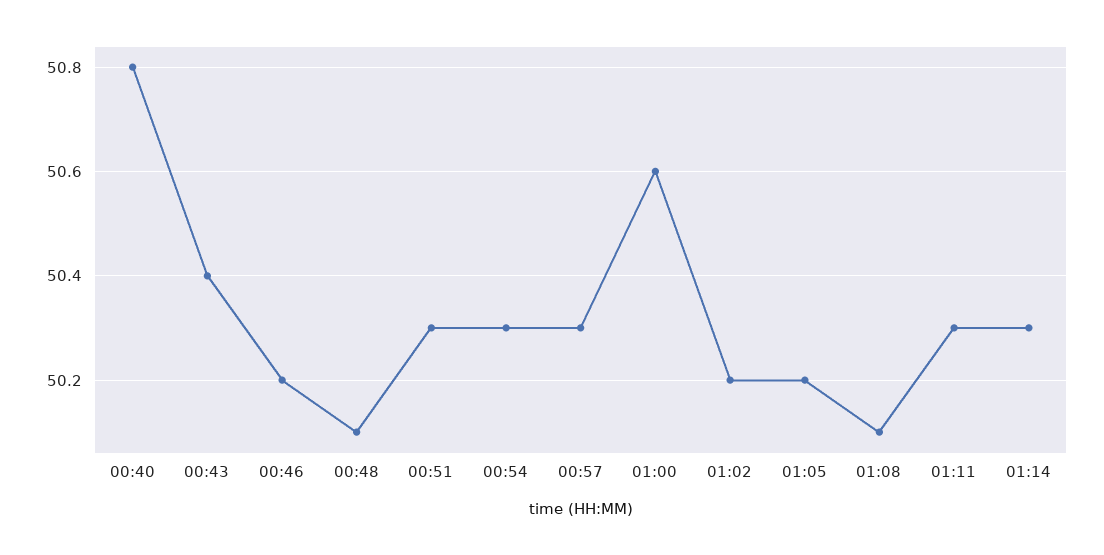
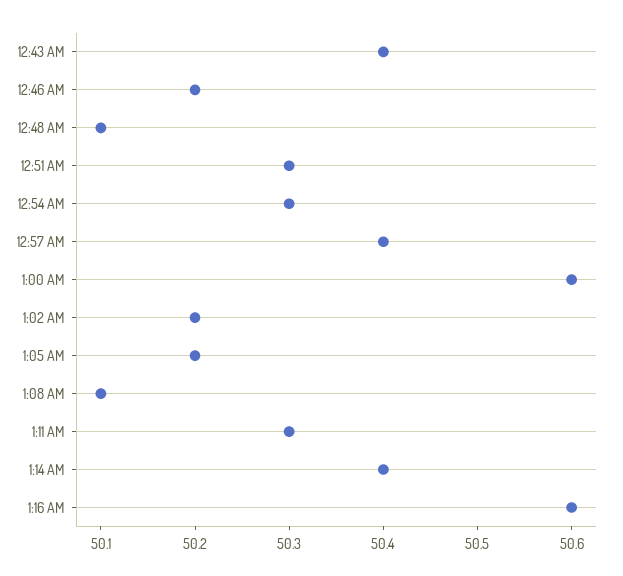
00:40: 50.8 -> none
00:57: 50.3 -> 50.4
01:14: 50.3 -> 50.4
1:16 AM: none -> 50.6

